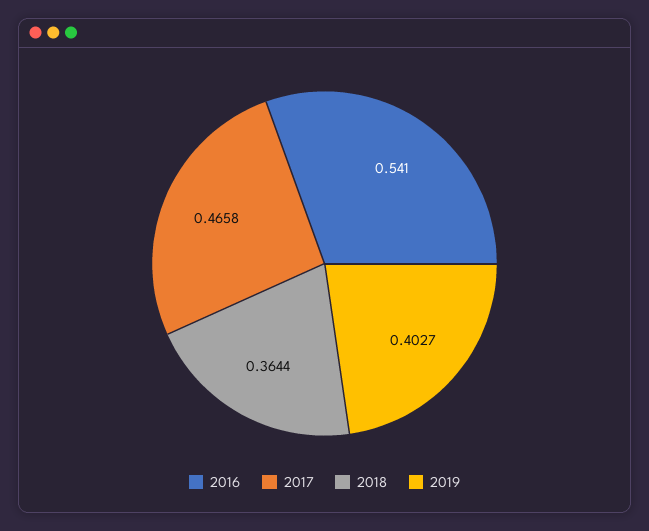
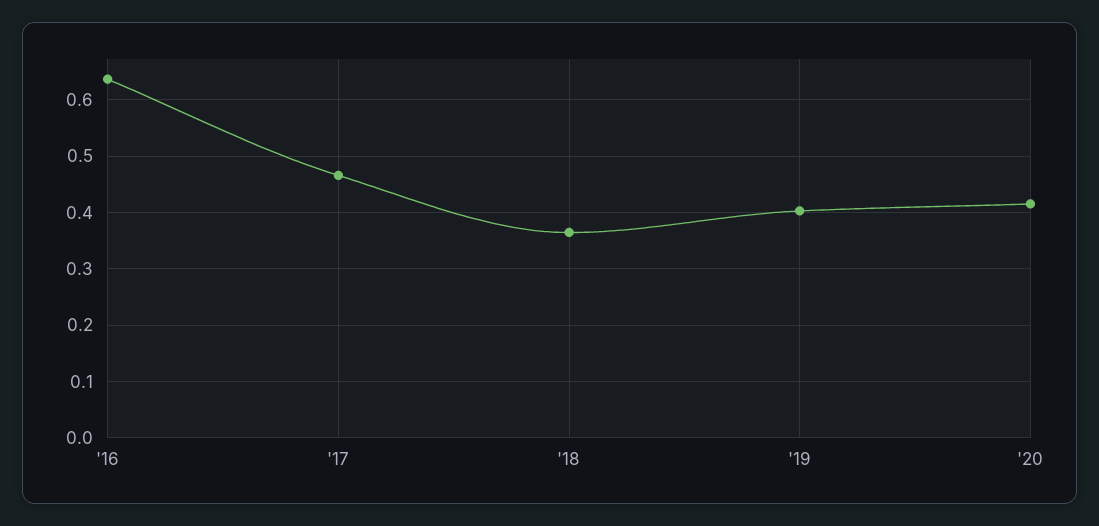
2016: 0.541 -> 0.64
'20: none -> 0.42

